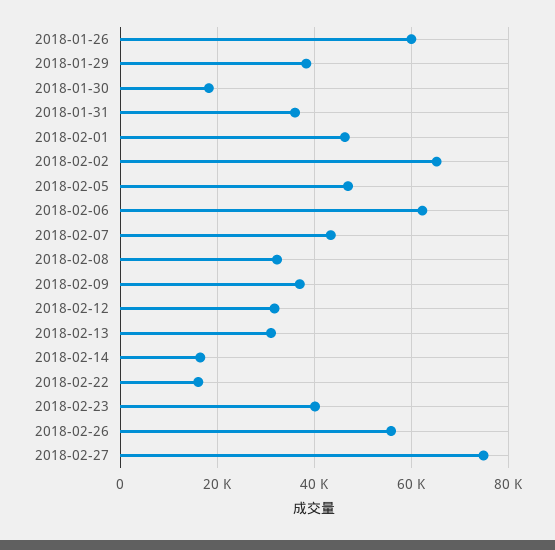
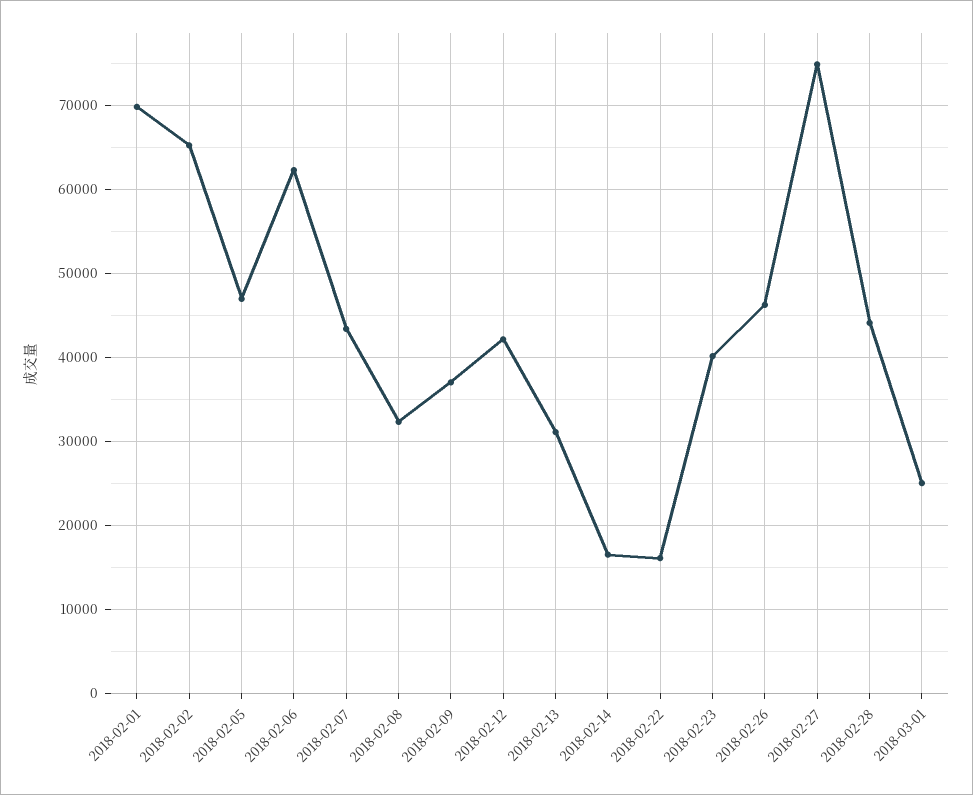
2018-01-26: 60000 -> none
2018-01-29: 38000 -> none
2018-01-30: 18000 -> none
2018-01-31: 36000 -> none
2018-02-01: 46000 -> 70000
2018-02-12: 32000 -> 42000
2018-02-26: 56000 -> 46000
2018-02-28: none -> 44000
2018-03-01: none -> 25000

